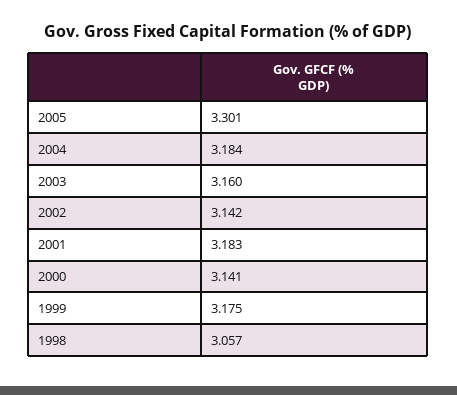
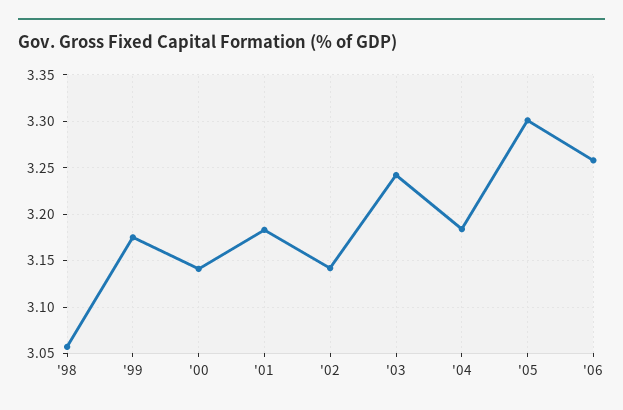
2003: 3.16 -> 3.24
'06: none -> 3.26

